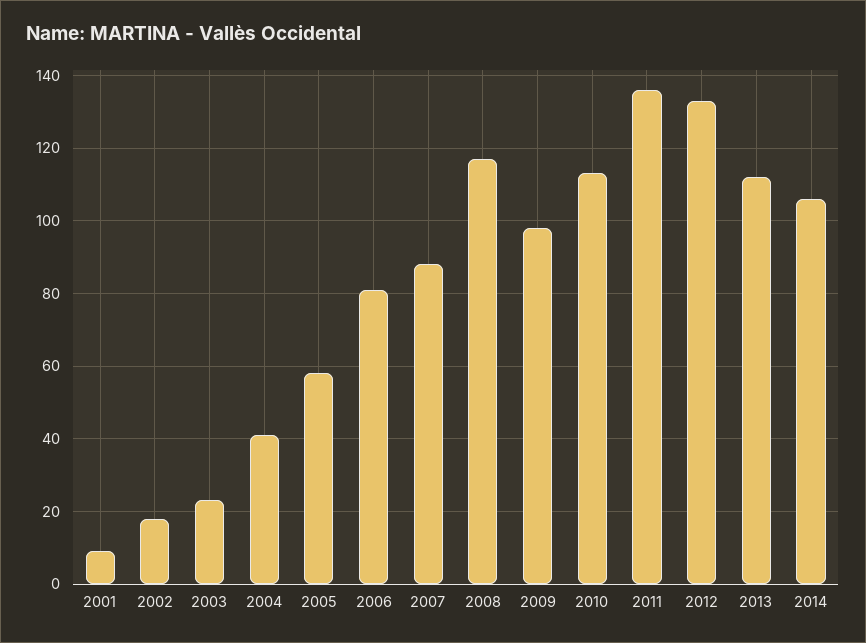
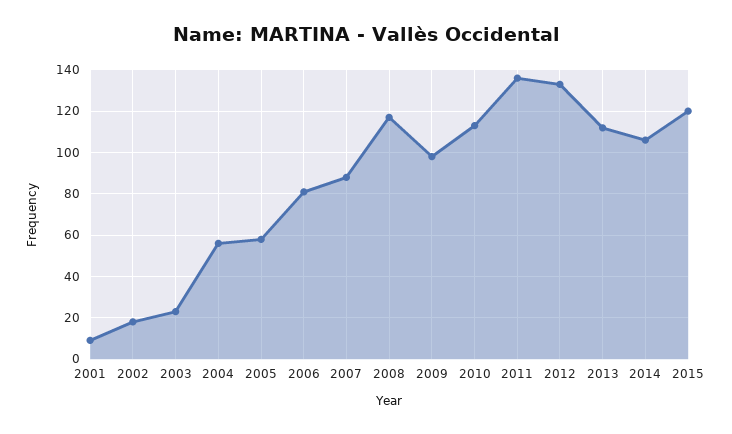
2004: 40 -> 55
2015: none -> 120

